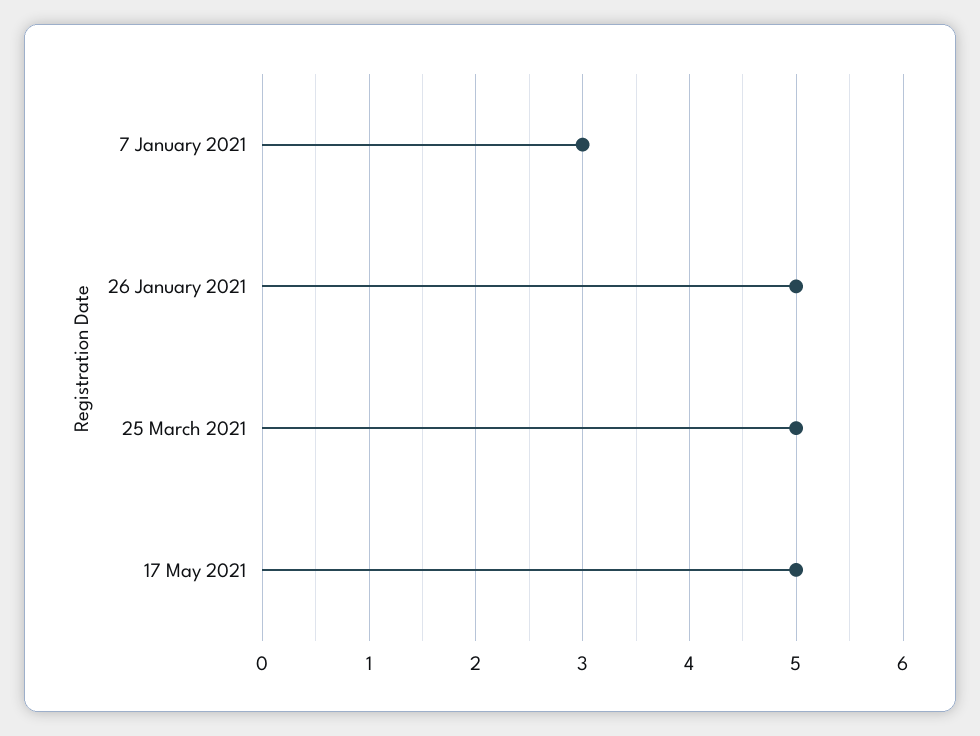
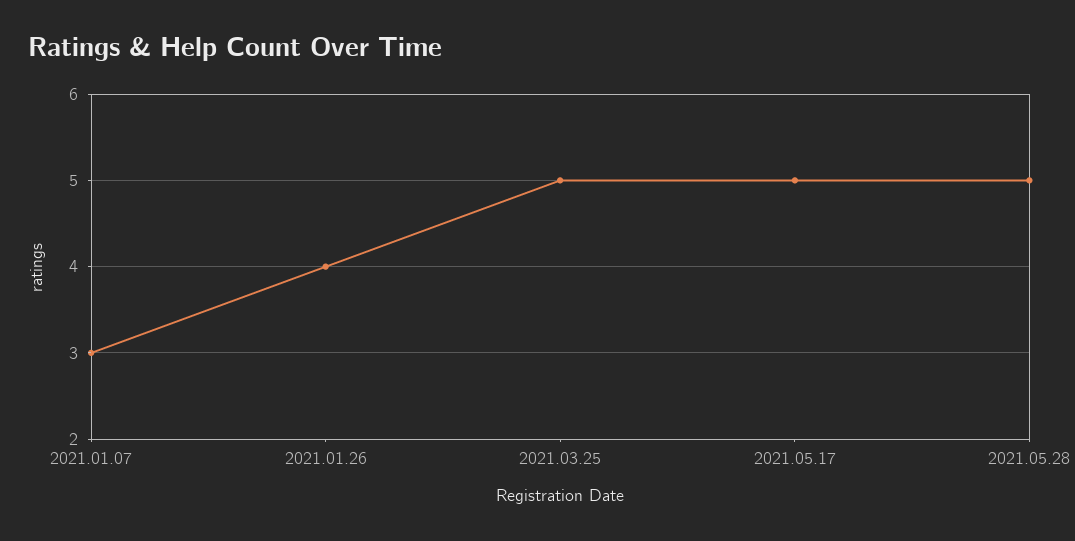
26 January 2021: 5 -> 4
2021.05.28: none -> 5

